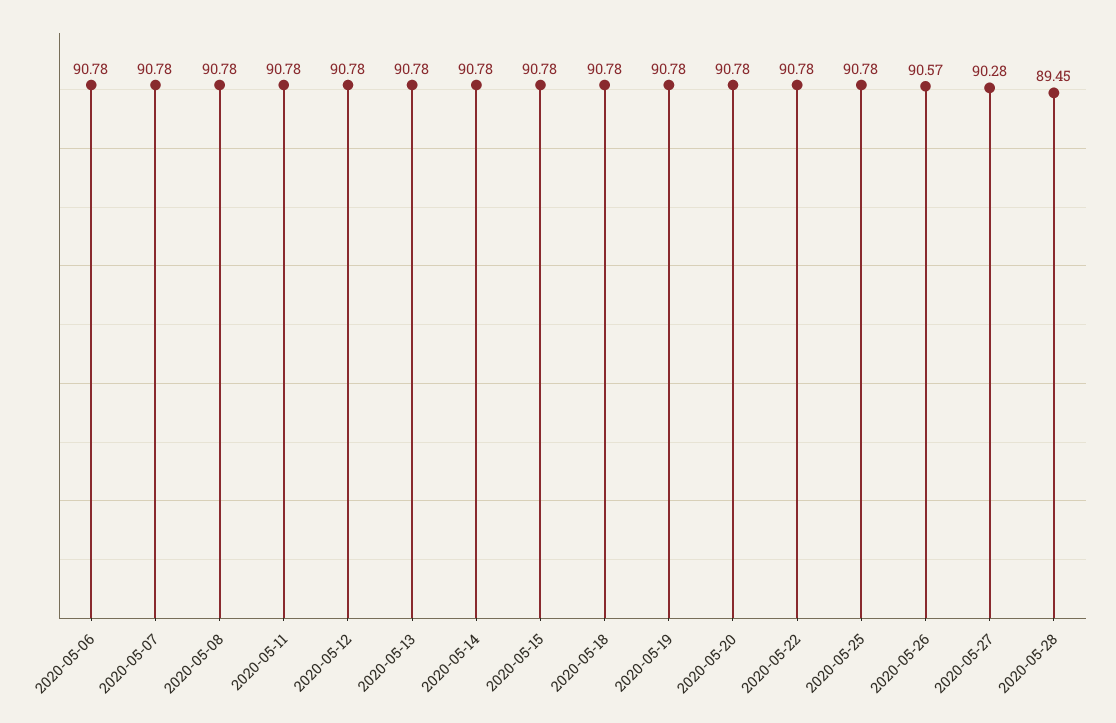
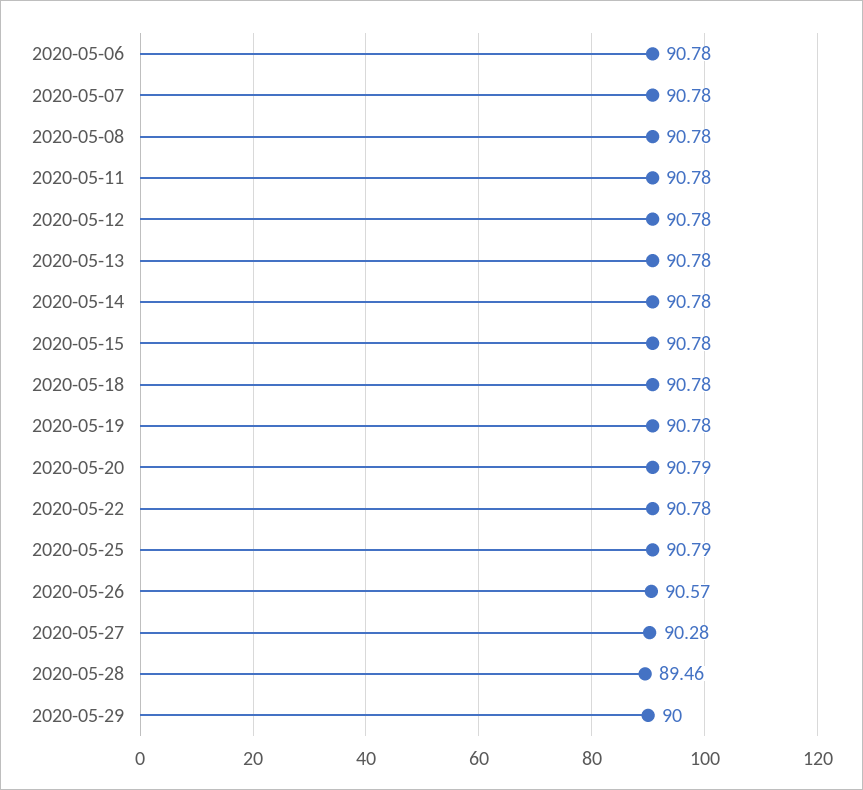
2020-05-20: 90.78 -> 90.79
2020-05-25: 90.78 -> 90.79
2020-05-28: 89.45 -> 89.46
2020-05-29: none -> 90

